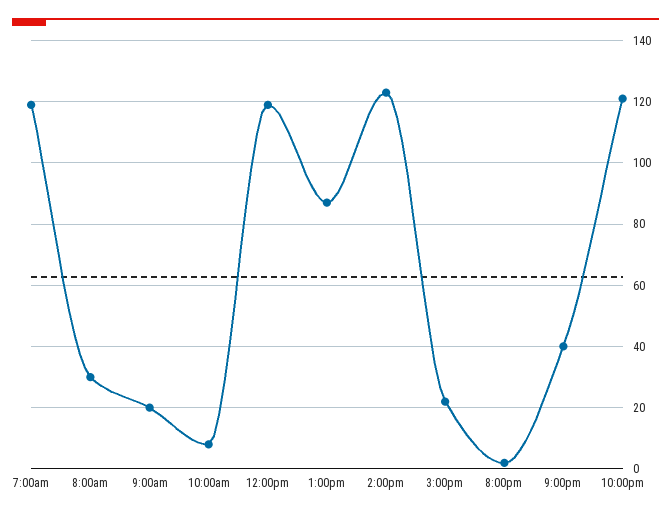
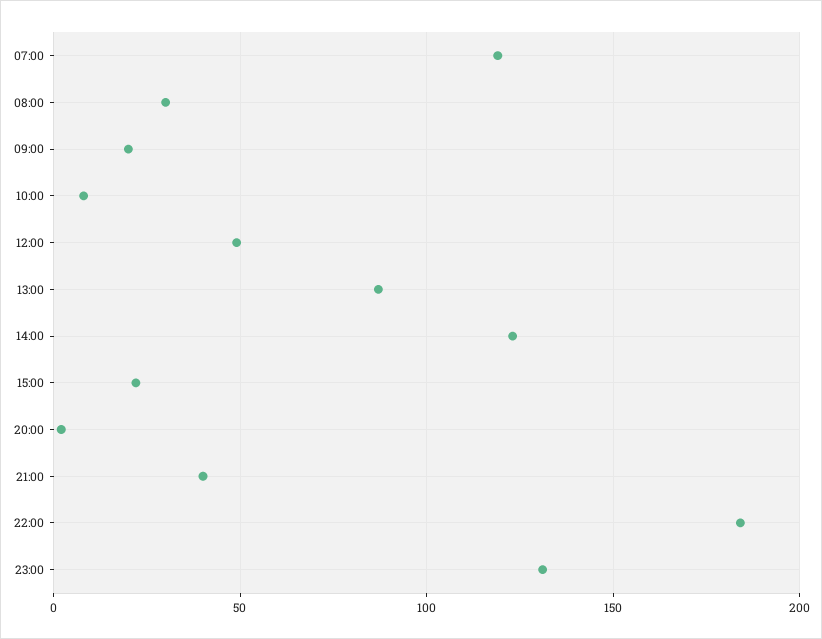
12:00pm: 120 -> 50
10:00pm: 120 -> 185
23:00: none -> 130

